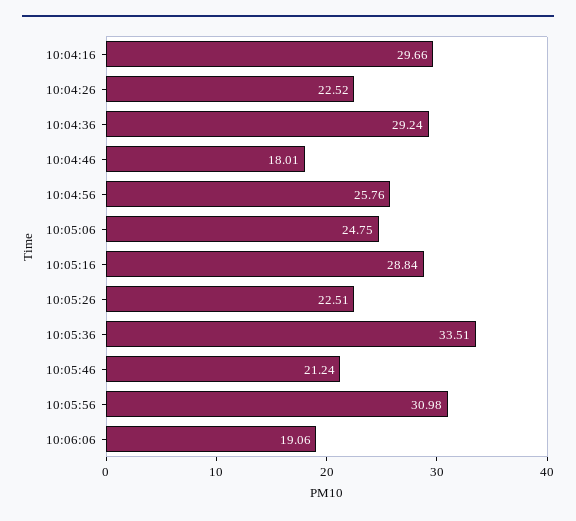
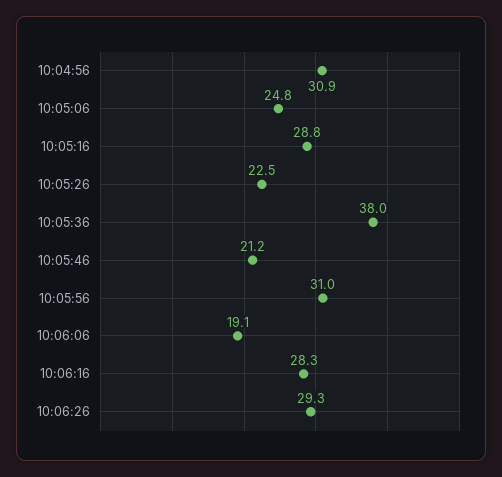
10:04:16: 29.66 -> none
10:04:26: 22.52 -> none
10:04:36: 29.24 -> none
10:04:46: 18.01 -> none
10:04:56: 25.76 -> 30.9
10:05:36: 33.51 -> 38
10:06:16: none -> 28.3
10:06:26: none -> 29.3

